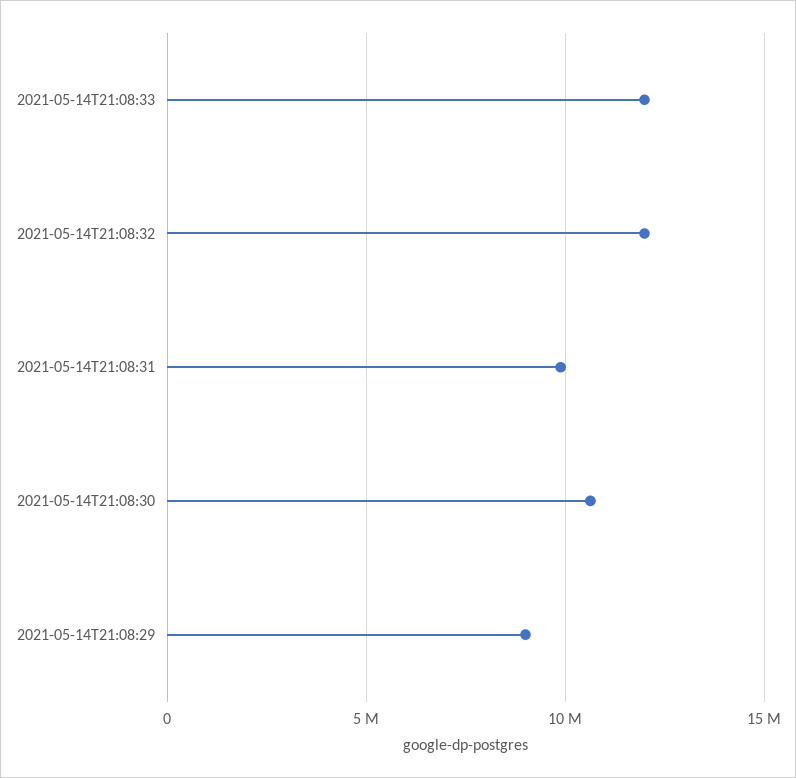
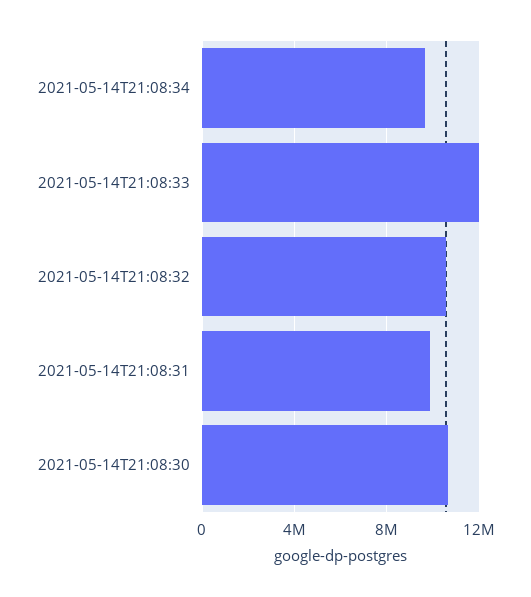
2021-05-14T21:08:32: 12000000 -> 10500000
2021-05-14T21:08:29: 9000000 -> none
2021-05-14T21:08:34: none -> 9500000

